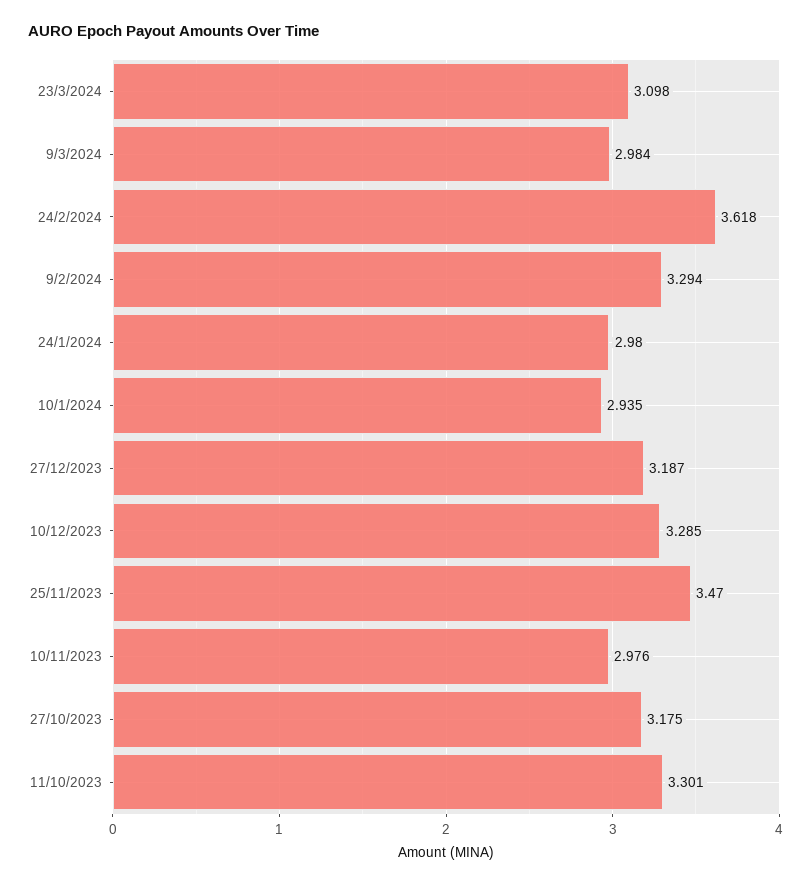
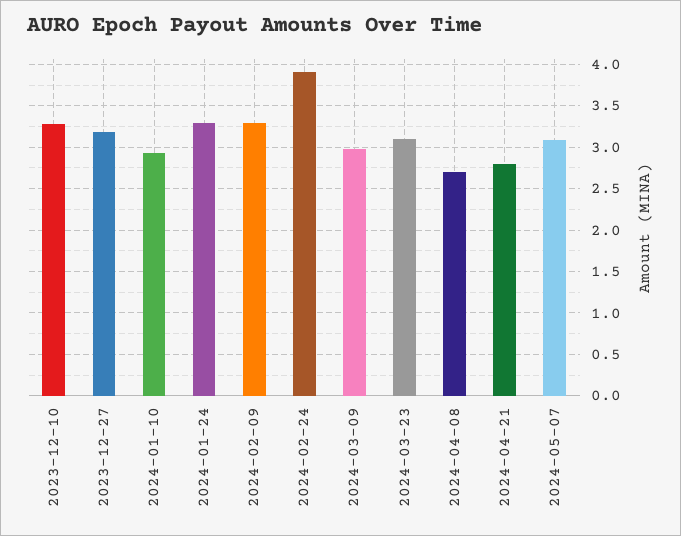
24/2/2024: 3.618 -> 3.9
24/1/2024: 2.98 -> 3.3
25/11/2023: 3.47 -> none
10/11/2023: 2.976 -> none
27/10/2023: 3.175 -> none
11/10/2023: 3.301 -> none
2024-04-08: none -> 2.7
2024-04-21: none -> 2.8
2024-05-07: none -> 3.1

